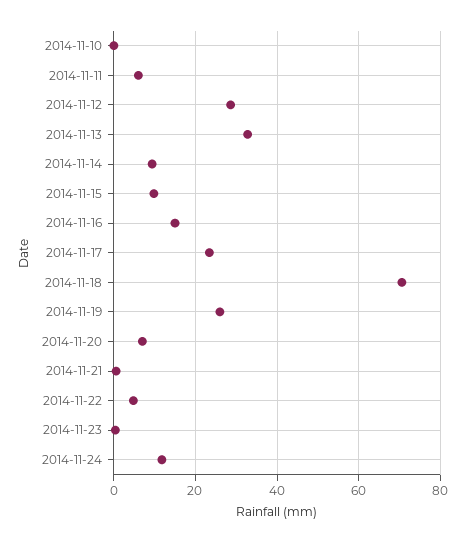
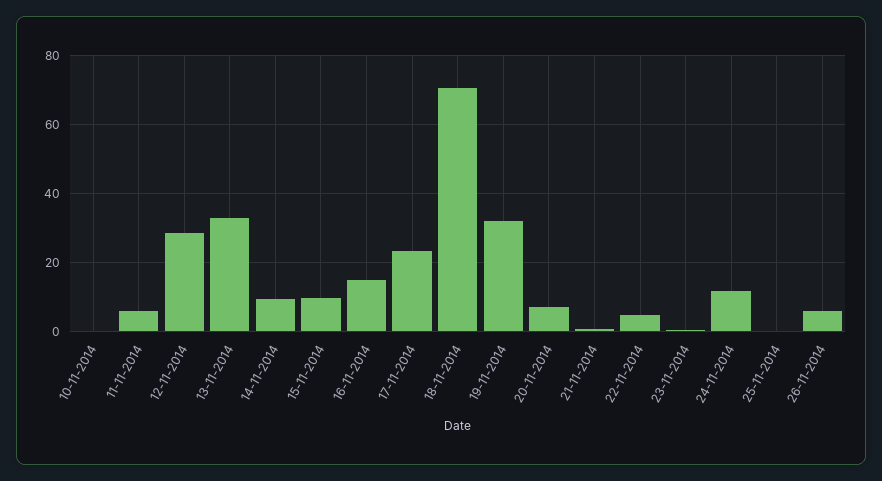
2014-11-19: 26 -> 32
25-11-2014: none -> 0
26-11-2014: none -> 6

